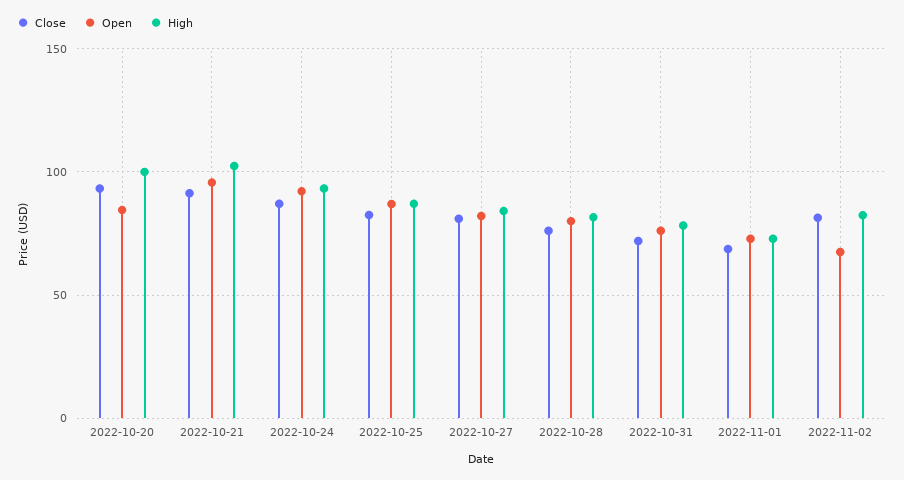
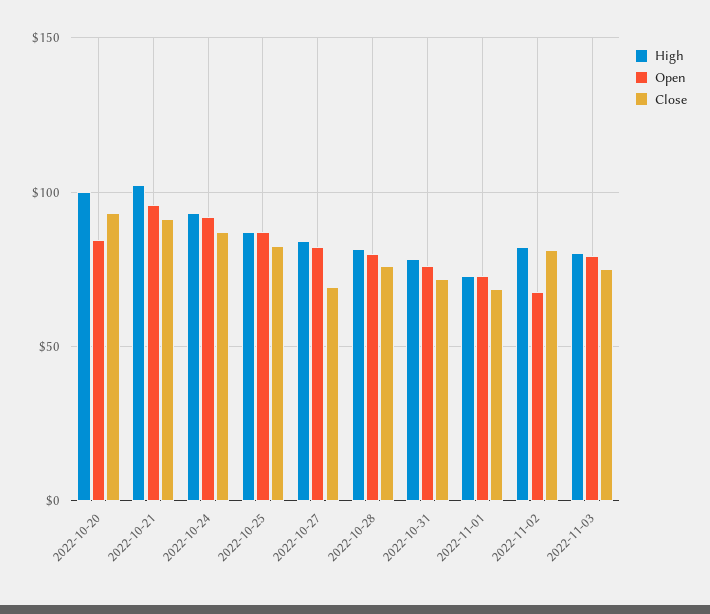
Close, 2022-10-27: 80 -> 70
High, 2022-11-03: none -> 80
Open, 2022-11-03: none -> 80
Close, 2022-11-03: none -> 75

